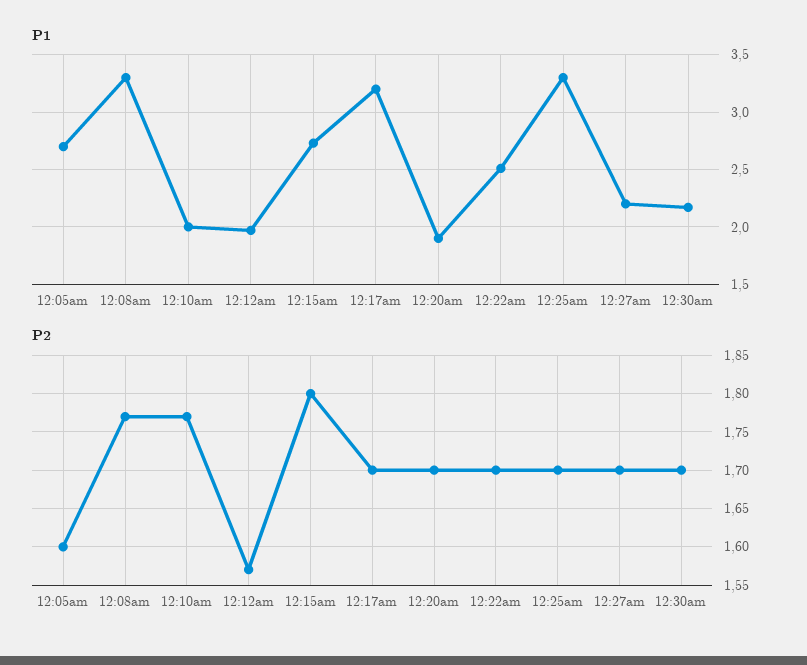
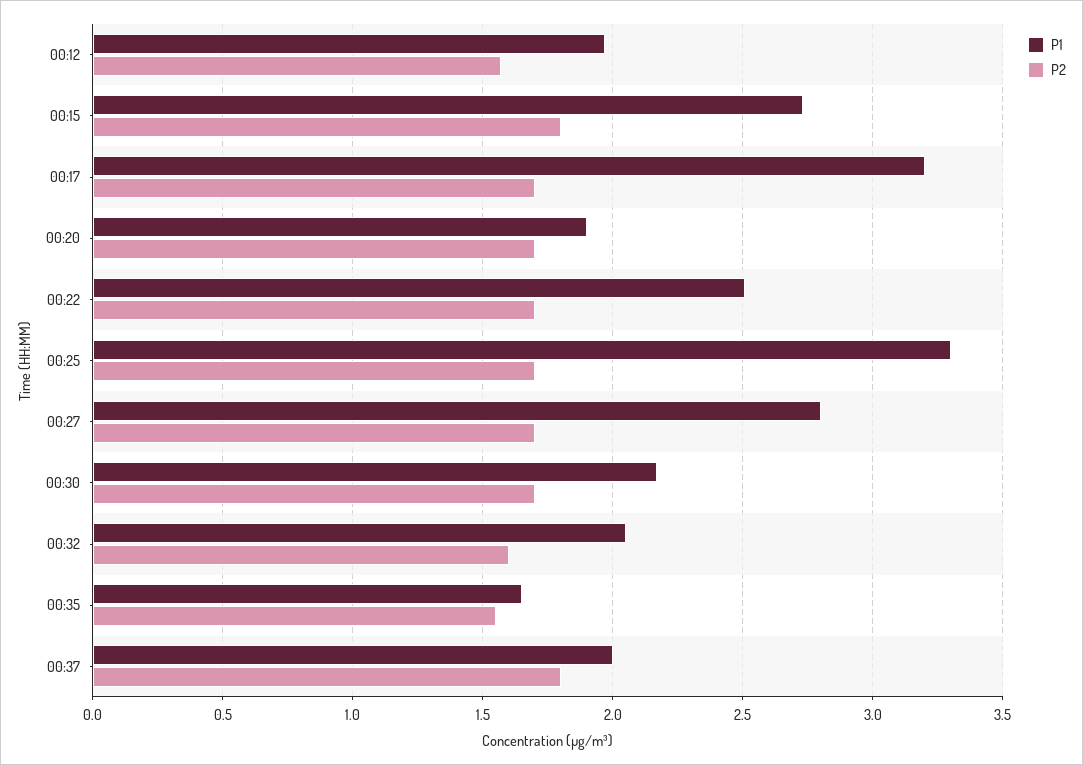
P1, 12:05am: 2.7 -> none
P1, 12:08am: 3.3 -> none
P1, 12:10am: 2 -> none
P1, 12:27am: 2.2 -> 2.8
P2, 12:05am: 1.6 -> none
P2, 12:08am: 1.77 -> none
P2, 12:10am: 1.77 -> none
P1, 00:32: none -> 2.05
P2, 00:32: none -> 1.6
P1, 00:35: none -> 1.65
P2, 00:35: none -> 1.55
P1, 00:37: none -> 2
P2, 00:37: none -> 1.8

